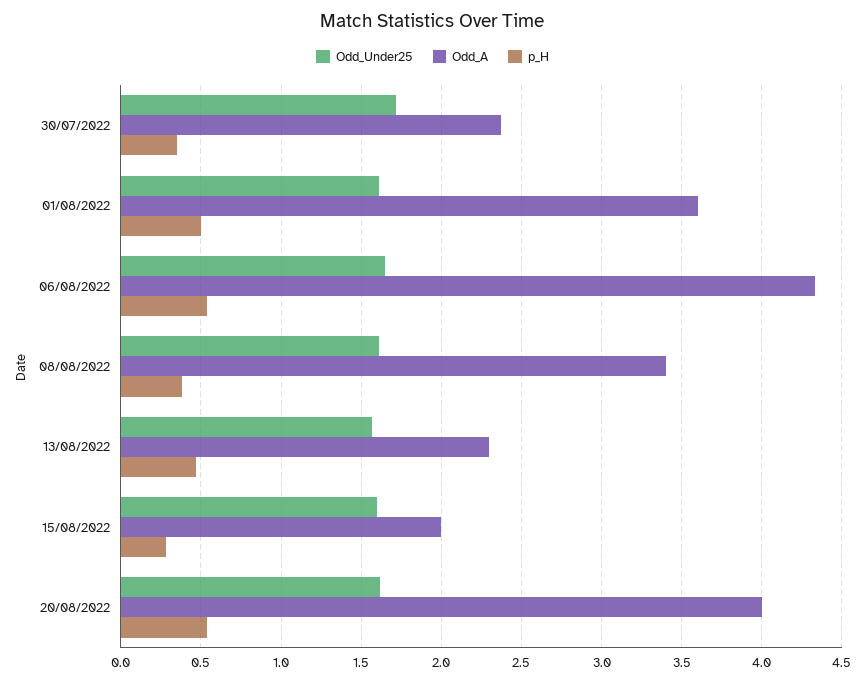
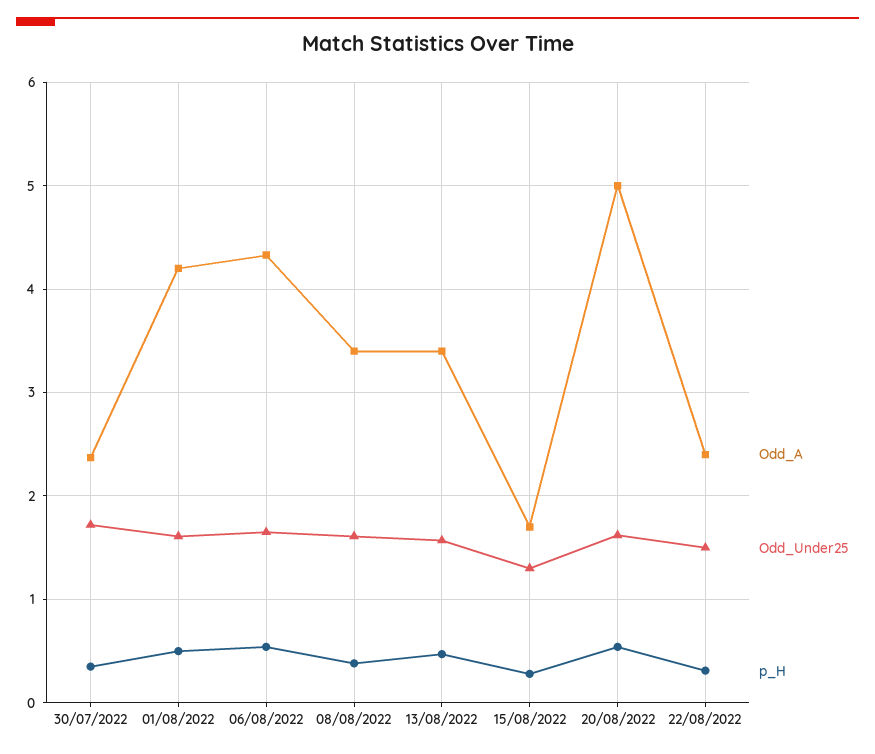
Odd_A, 01/08/2022: 3.6 -> 4.2
Odd_A, 13/08/2022: 2.3 -> 3.4
Odd_Under25, 15/08/2022: 1.6 -> 1.3
Odd_A, 15/08/2022: 2 -> 1.7
Odd_A, 20/08/2022: 4 -> 5
Odd_A, 22/08/2022: none -> 2.4
Odd_Under25, 22/08/2022: none -> 1.5
p_H, 22/08/2022: none -> 0.3

